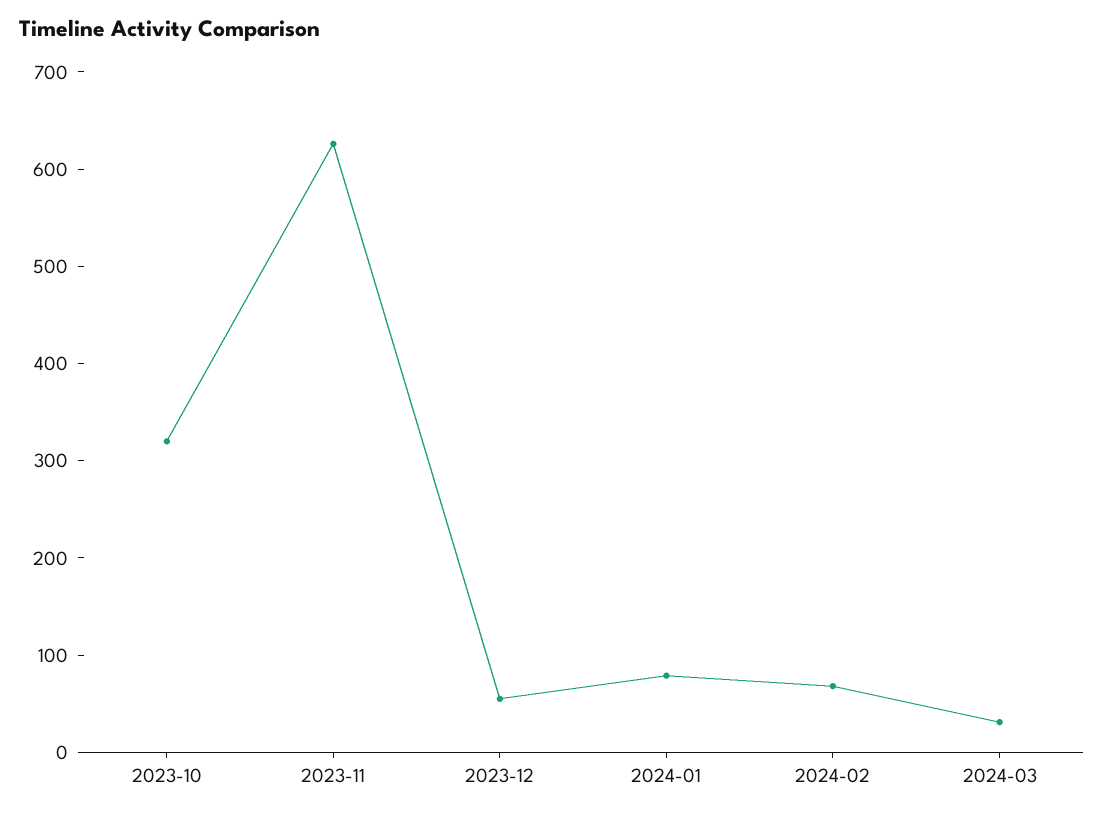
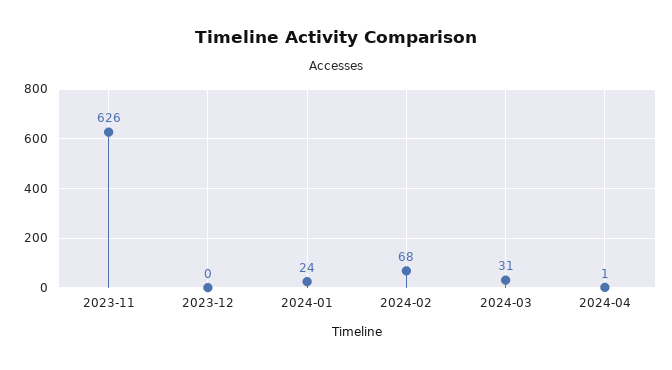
2023-10: 320 -> none
2023-12: 60 -> 0
2024-01: 80 -> 24
2024-04: none -> 1

